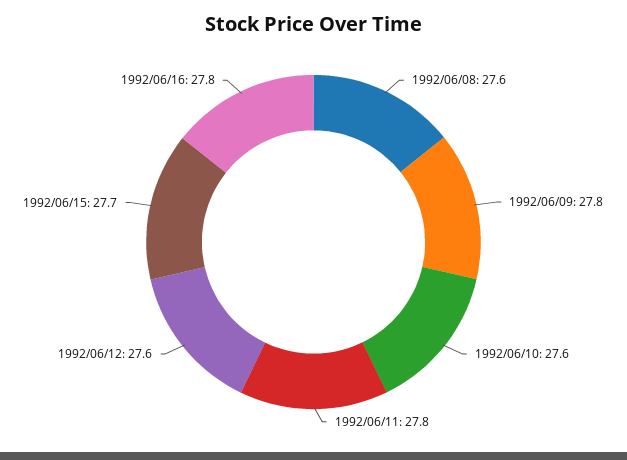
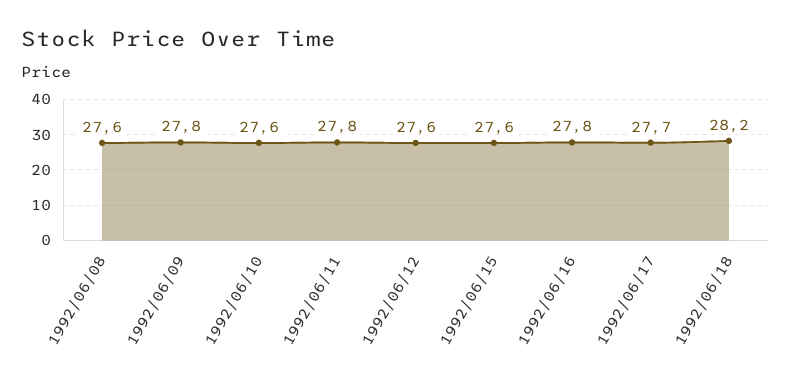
1992/06/15: 27.7 -> 27.6
1992/06/17: none -> 27.7
1992/06/18: none -> 28.2

